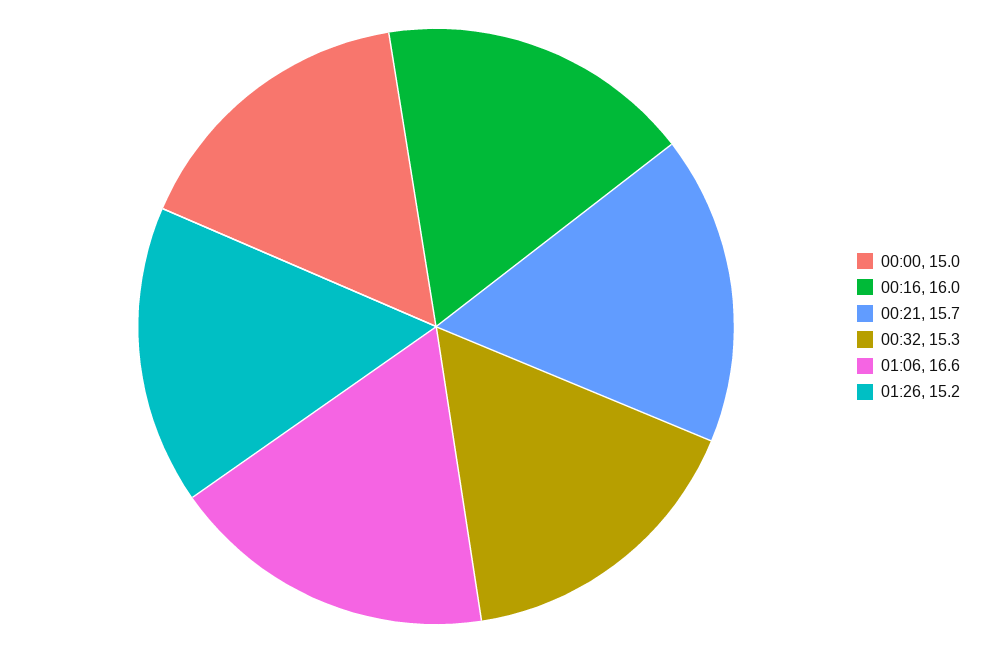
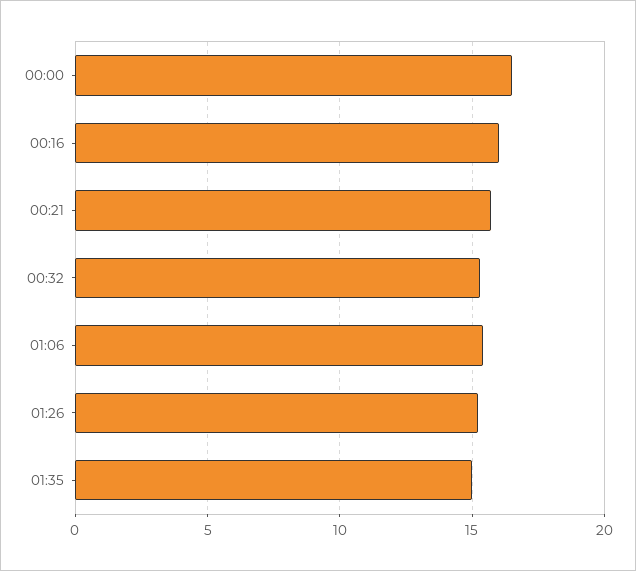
00:00: 15 -> 16.5
01:06: 16.6 -> 15.5
01:35: none -> 15

